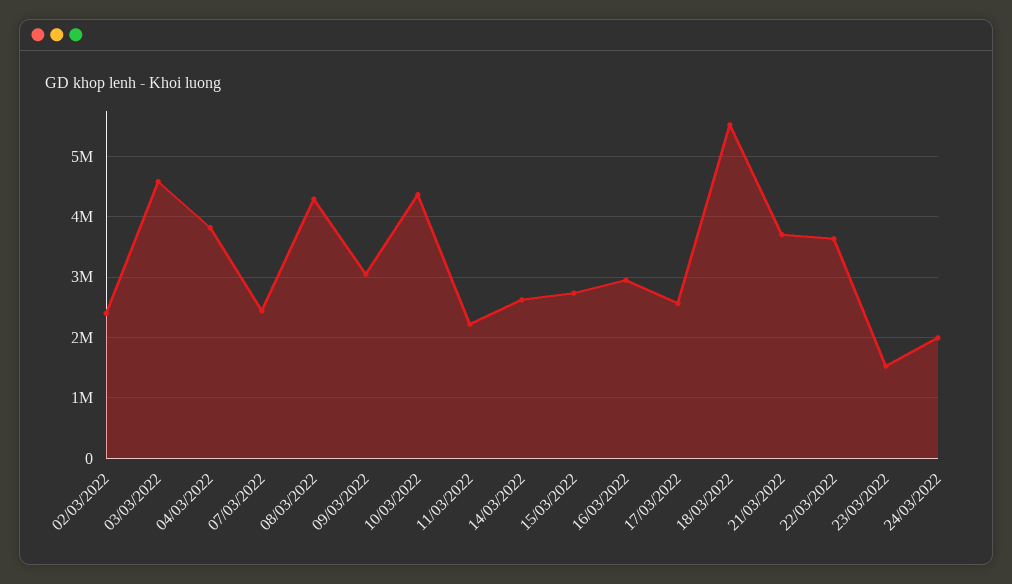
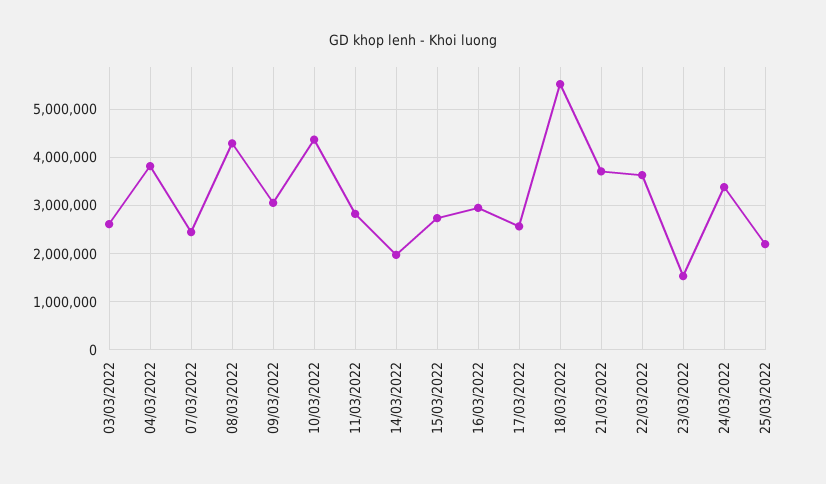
02/03/2022: 2400000 -> none
03/03/2022: 4600000 -> 2600000
11/03/2022: 2200000 -> 2800000
14/03/2022: 2600000 -> 2000000
24/03/2022: 2000000 -> 3400000
25/03/2022: none -> 2200000

